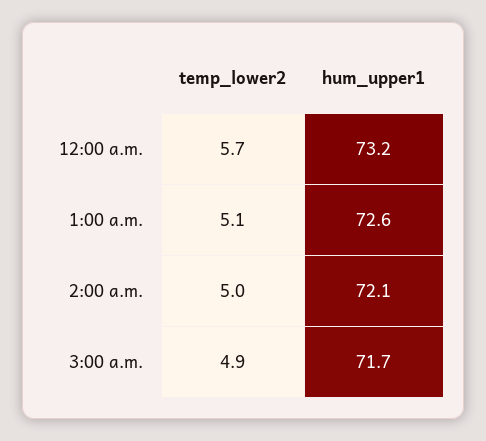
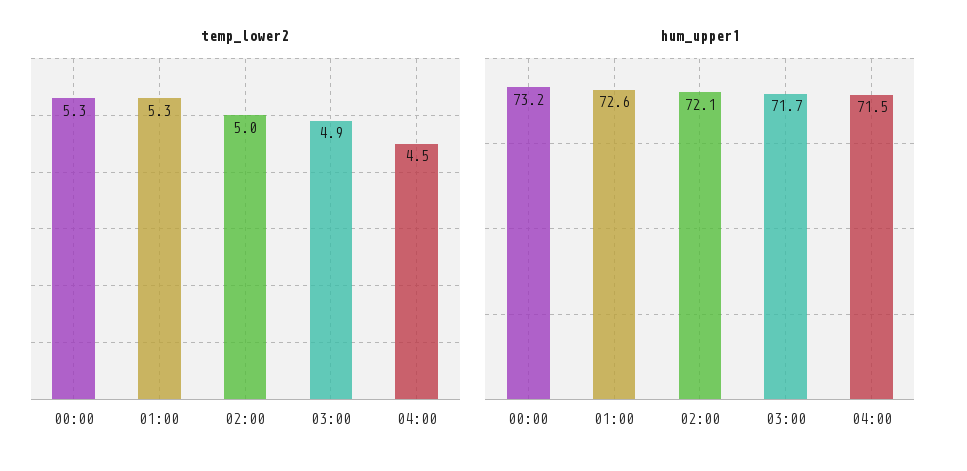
temp_lower2, 12:00 a.m.: 5.7 -> 5.3
temp_lower2, 1:00 a.m.: 5.1 -> 5.3
temp_lower2, 04:00: none -> 4.5
hum_upper1, 04:00: none -> 71.5

